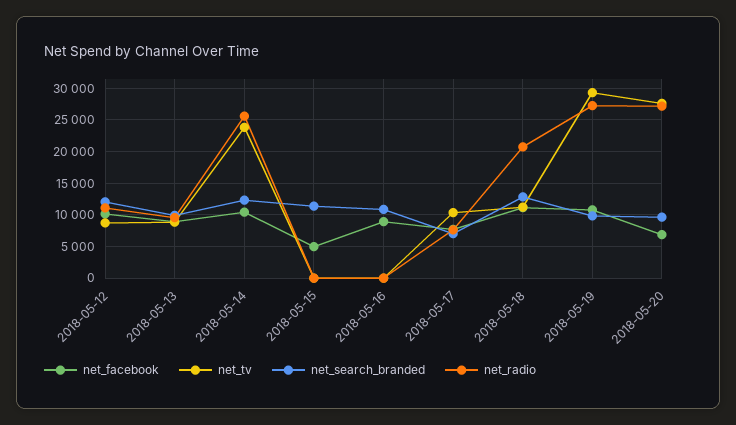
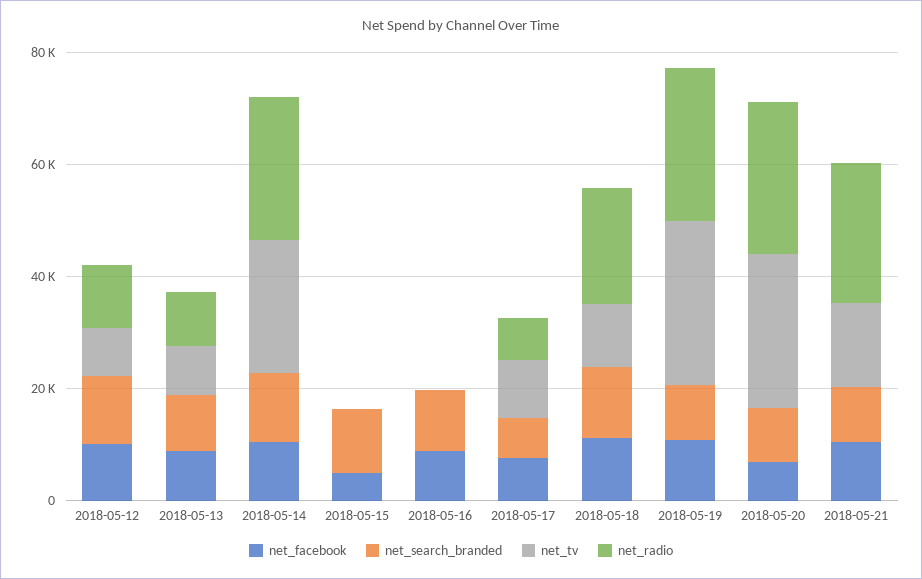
net_facebook, 2018-05-21: none -> 10000
net_search_branded, 2018-05-21: none -> 10000
net_tv, 2018-05-21: none -> 15000
net_radio, 2018-05-21: none -> 25000

